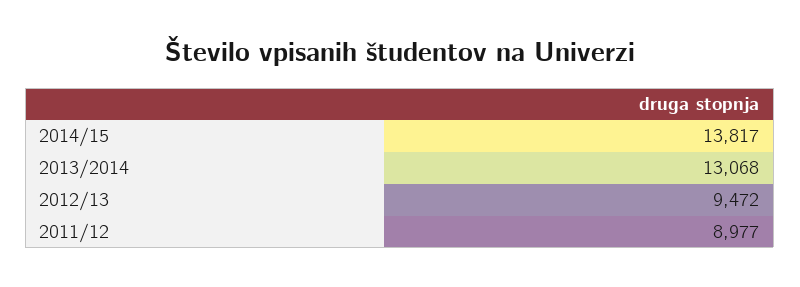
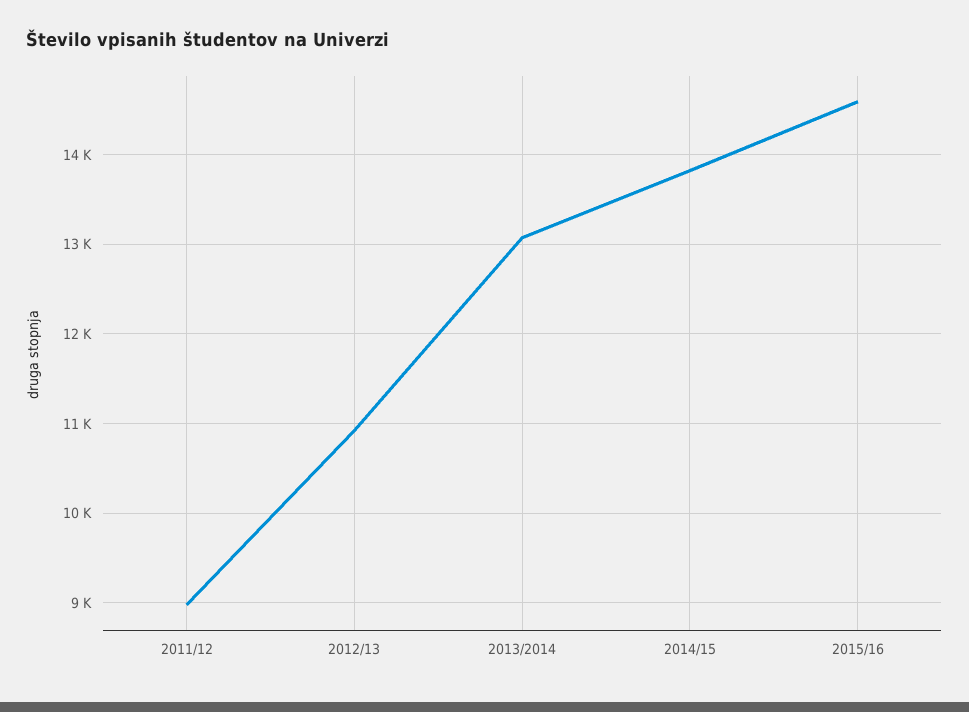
2012/13: 9472 -> 10900
2015/16: none -> 14600

